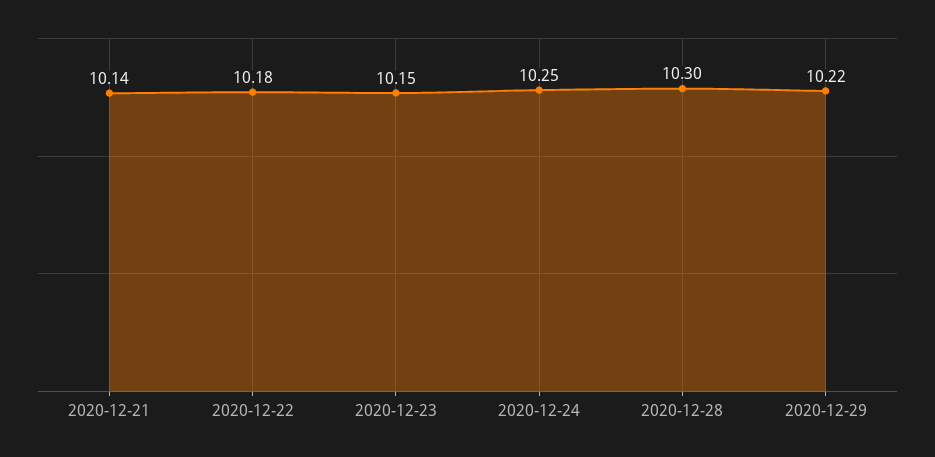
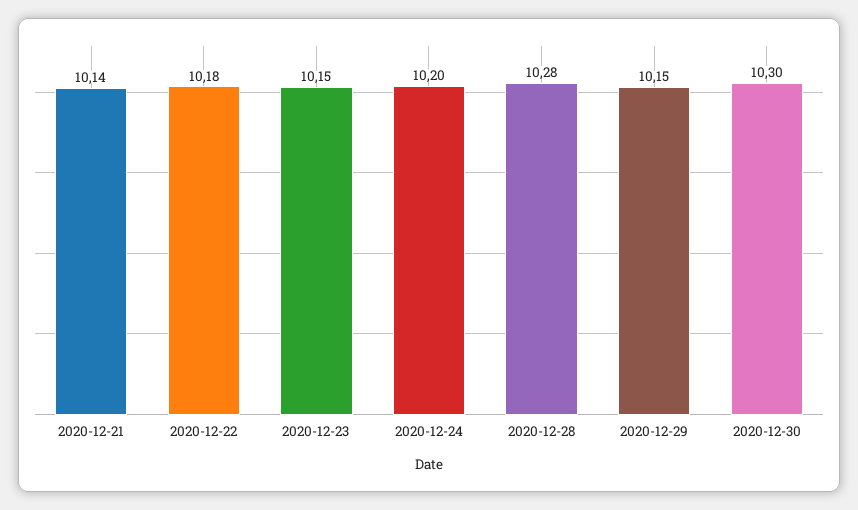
2020-12-24: 10.25 -> 10.2
2020-12-28: 10.3 -> 10.28
2020-12-29: 10.22 -> 10.15
2020-12-30: none -> 10.3

